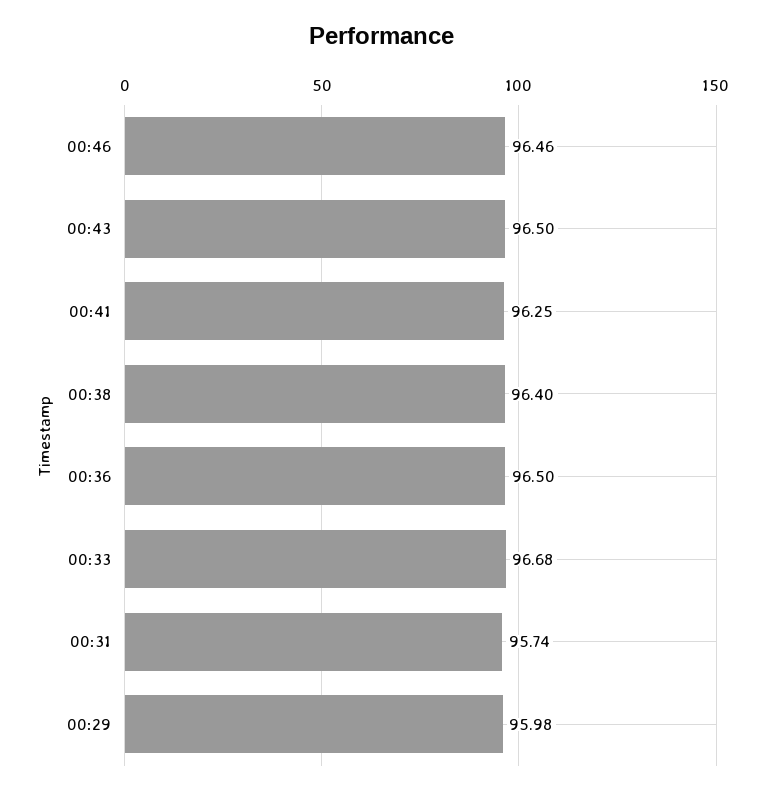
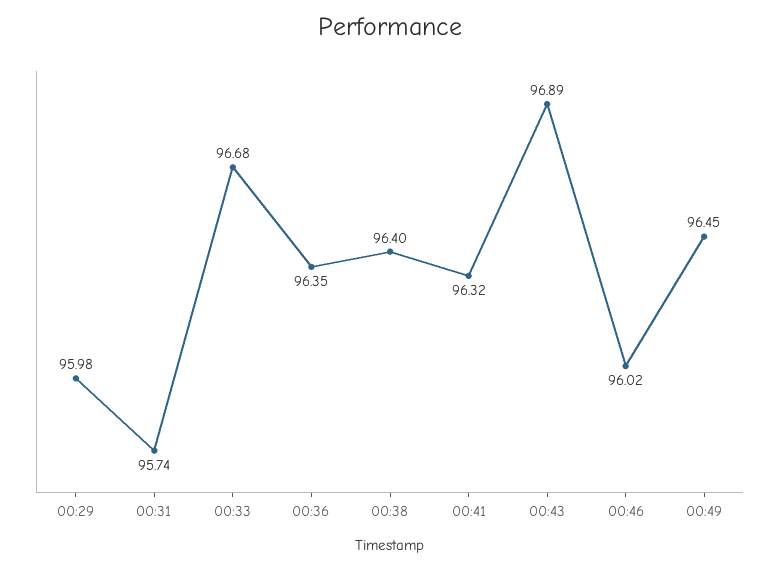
00:46: 96.46 -> 96.02
00:43: 96.5 -> 96.89
00:41: 96.25 -> 96.32
00:36: 96.5 -> 96.35
00:49: none -> 96.45

